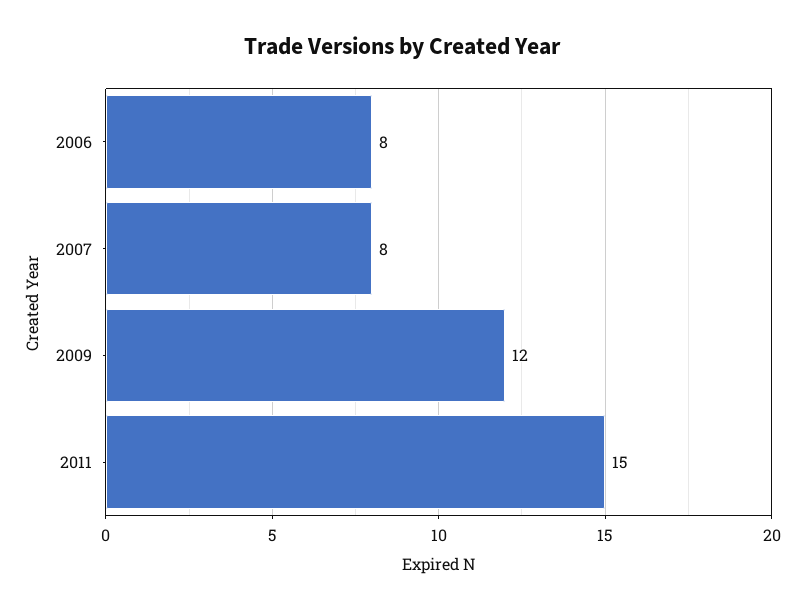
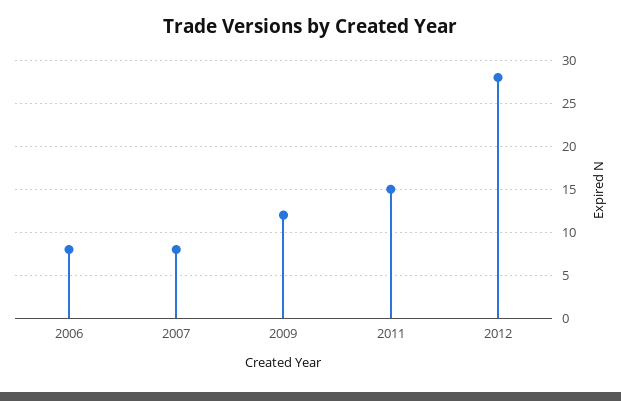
2012: none -> 28

